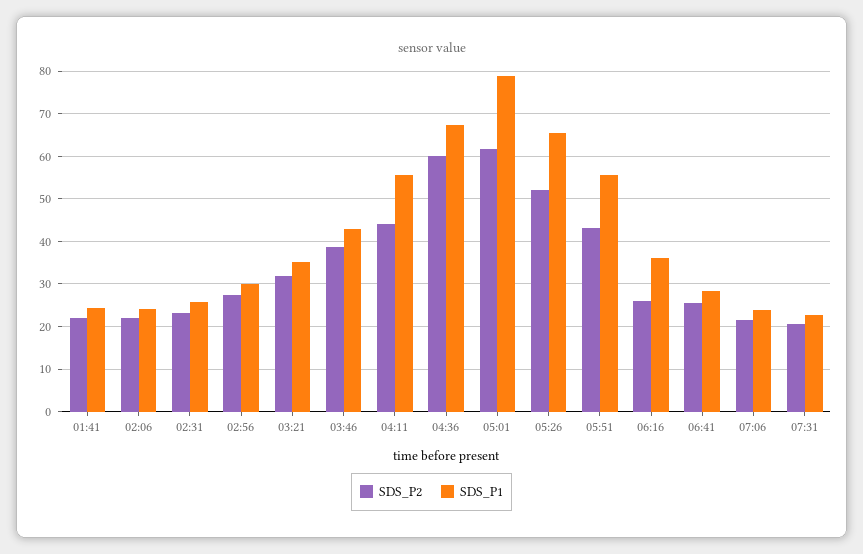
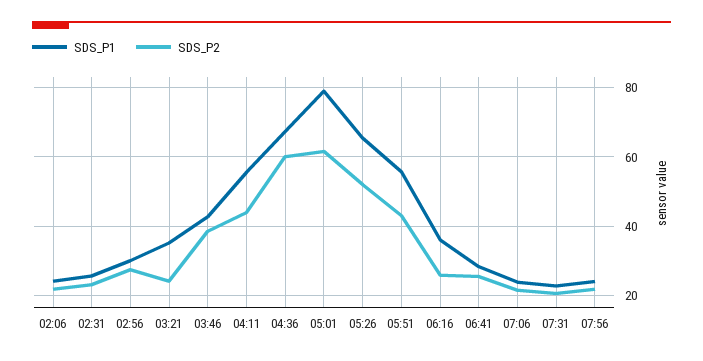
SDS_P2, 01:41: 22 -> none
SDS_P1, 01:41: 24 -> none
SDS_P2, 03:21: 32 -> 24
SDS_P1, 07:56: none -> 24
SDS_P2, 07:56: none -> 22

